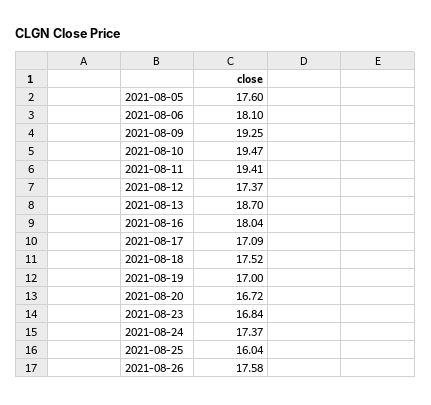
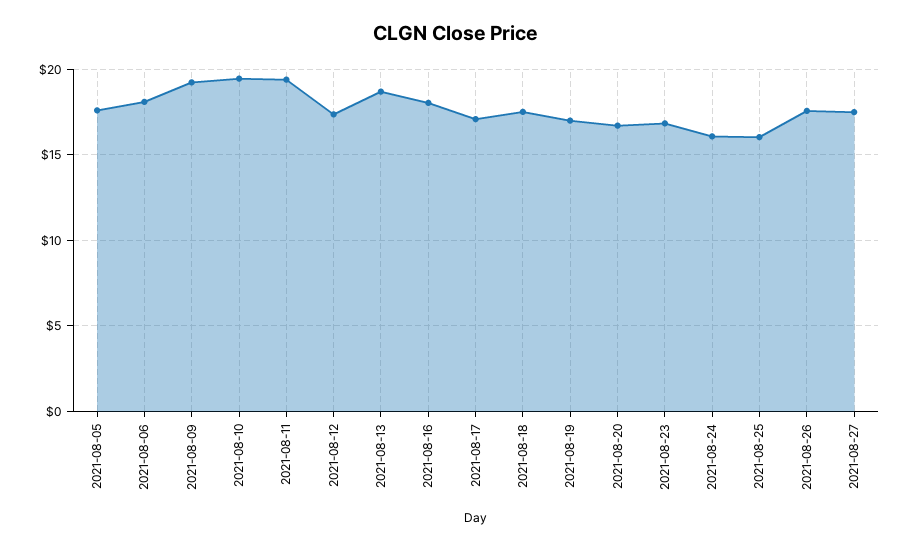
2021-08-24: 17.37 -> 16
2021-08-27: none -> 17.5

